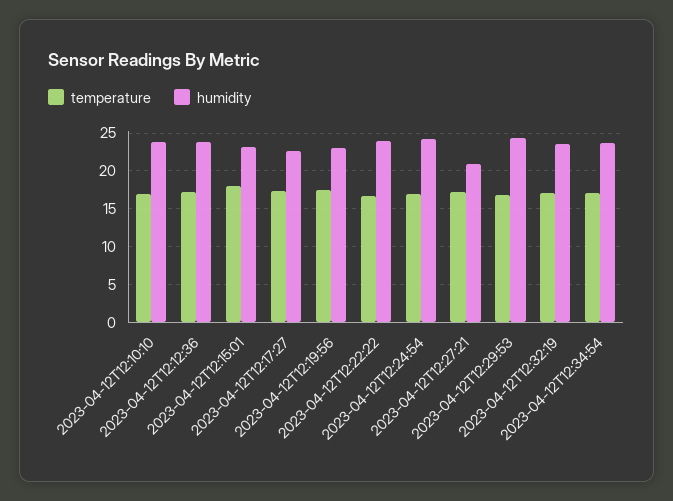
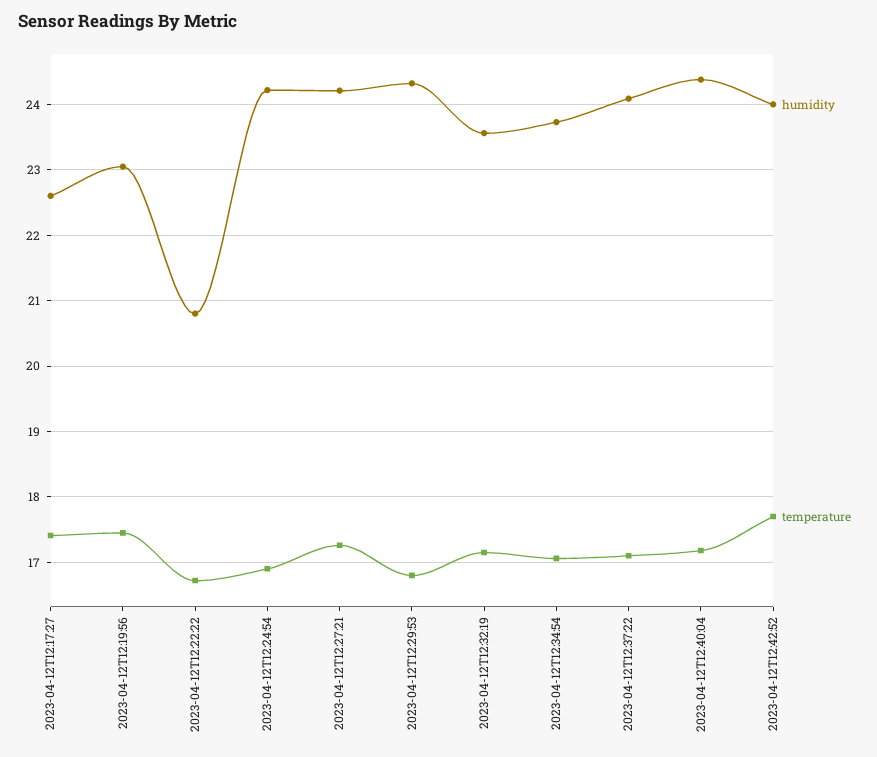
temperature, 2023-04-12T12:10:10: 17 -> none
humidity, 2023-04-12T12:10:10: 24 -> none
temperature, 2023-04-12T12:12:36: 17 -> none
humidity, 2023-04-12T12:12:36: 24 -> none
temperature, 2023-04-12T12:15:01: 18 -> none
humidity, 2023-04-12T12:15:01: 23 -> none
humidity, 2023-04-12T12:22:22: 24 -> 20.8
humidity, 2023-04-12T12:27:21: 21 -> 24.2
humidity, 2023-04-12T12:37:22: none -> 24.1
temperature, 2023-04-12T12:37:22: none -> 17.1
humidity, 2023-04-12T12:40:04: none -> 24.4
temperature, 2023-04-12T12:40:04: none -> 17.2
humidity, 2023-04-12T12:42:52: none -> 24
temperature, 2023-04-12T12:42:52: none -> 17.7

